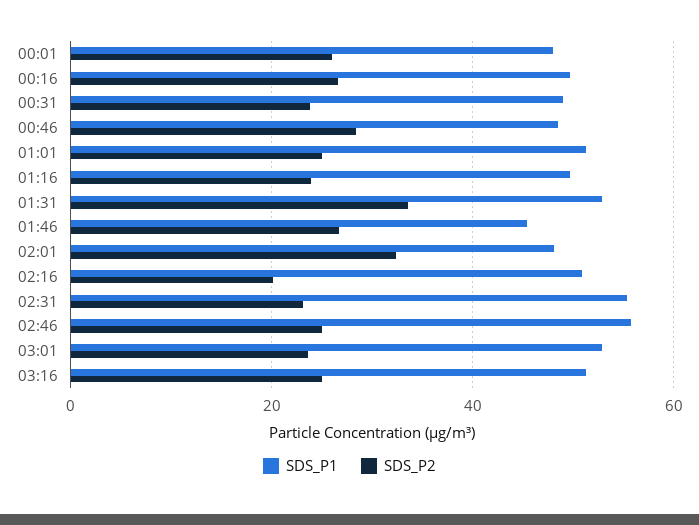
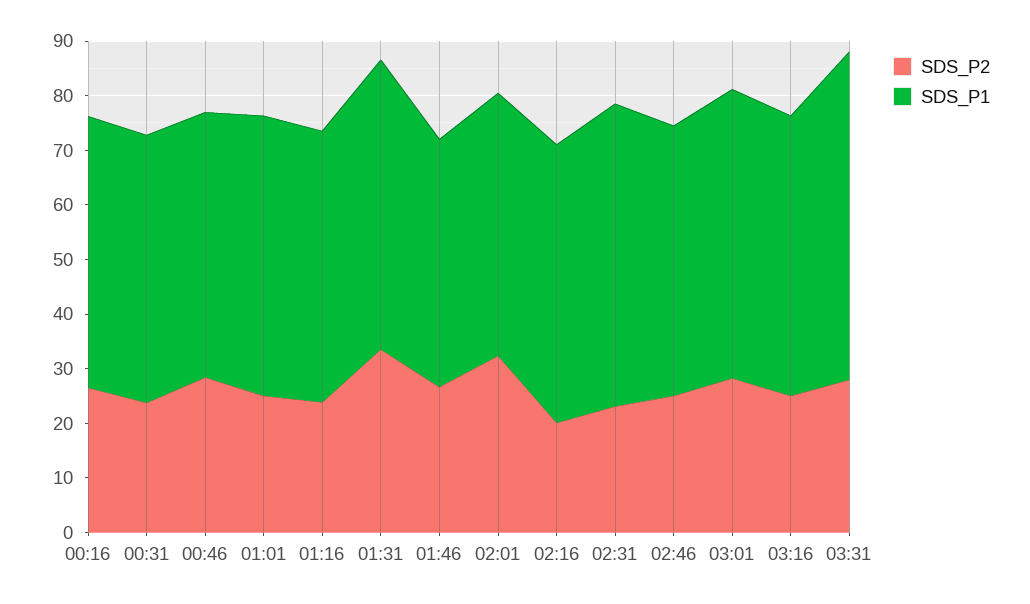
SDS_P1, 00:01: 48 -> none
SDS_P2, 00:01: 26 -> none
SDS_P1, 02:46: 56 -> 50
SDS_P2, 03:01: 24 -> 28
SDS_P2, 03:31: none -> 28
SDS_P1, 03:31: none -> 60

